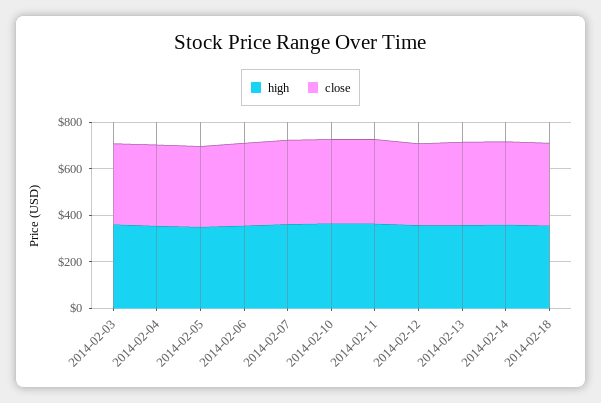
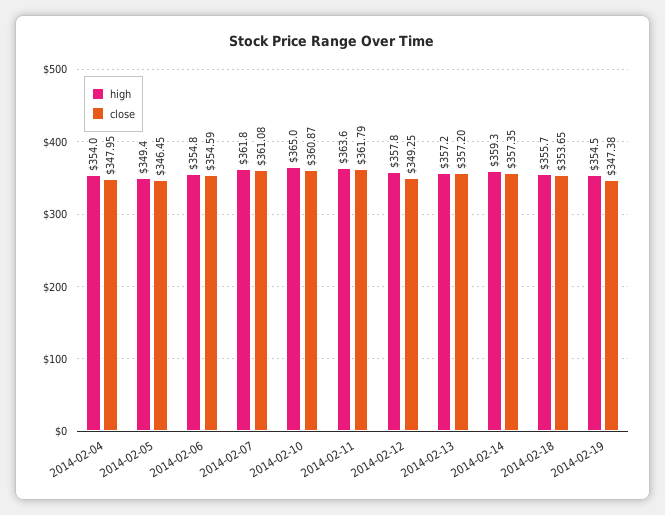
high, 2014-02-03: 350 -> none
close, 2014-02-03: 350 -> none
high, 2014-02-19: none -> 354.5
close, 2014-02-19: none -> 347.38

